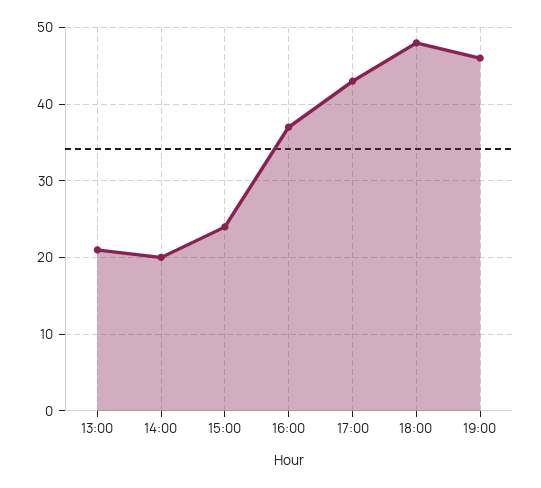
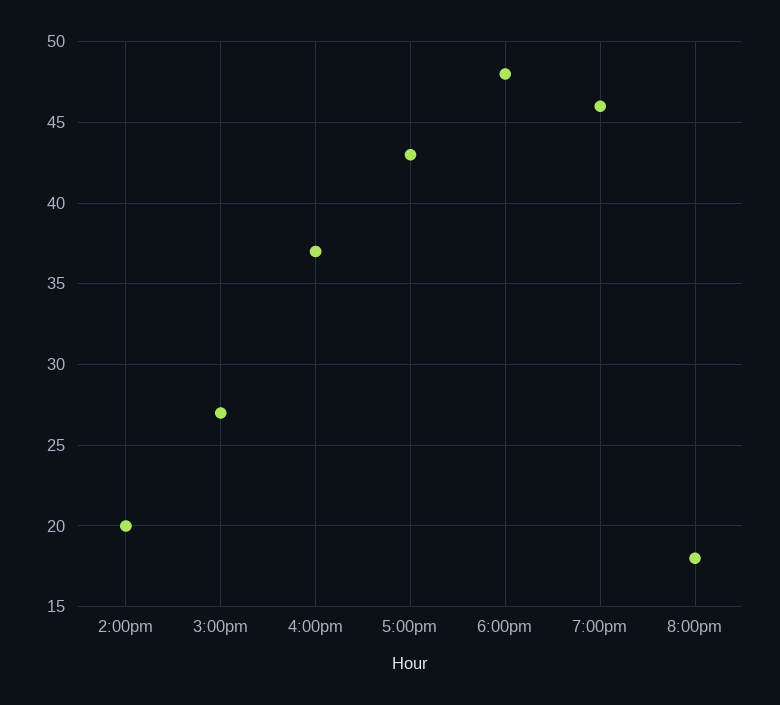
13:00: 21 -> none
15:00: 24 -> 27
8:00pm: none -> 18

